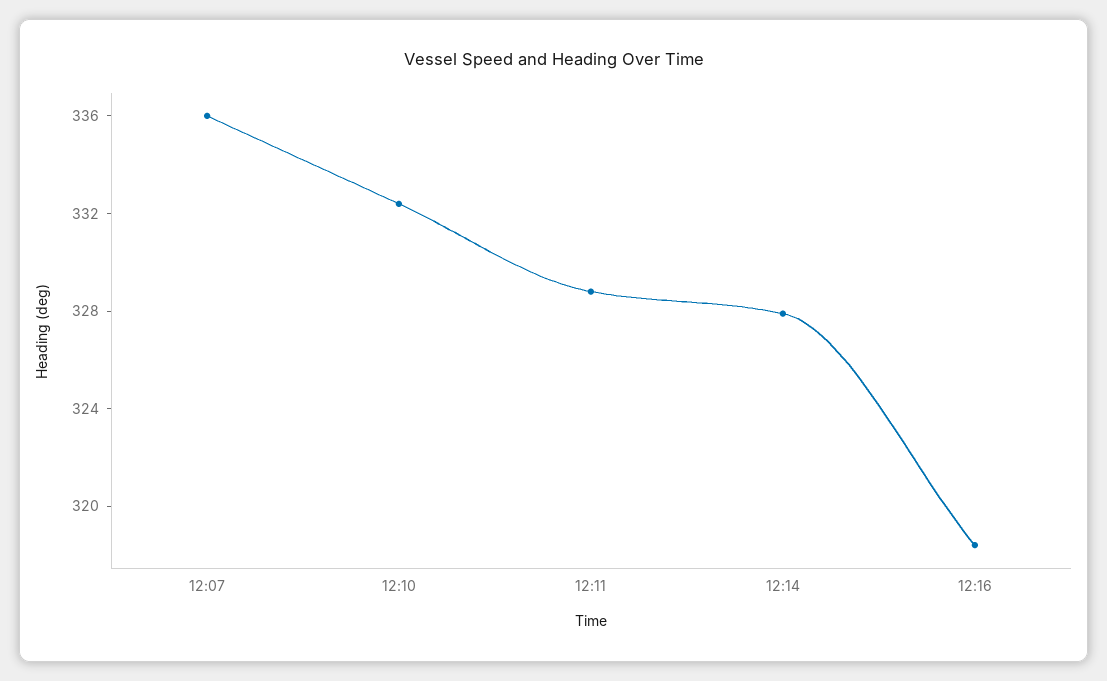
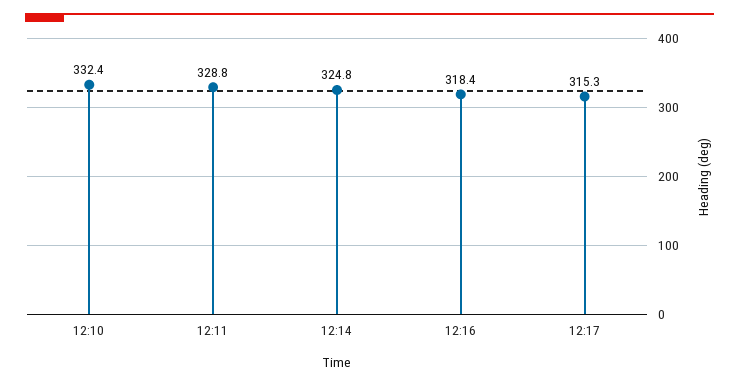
12:07: 336 -> none
12:14: 328 -> 324.8
12:17: none -> 315.3

